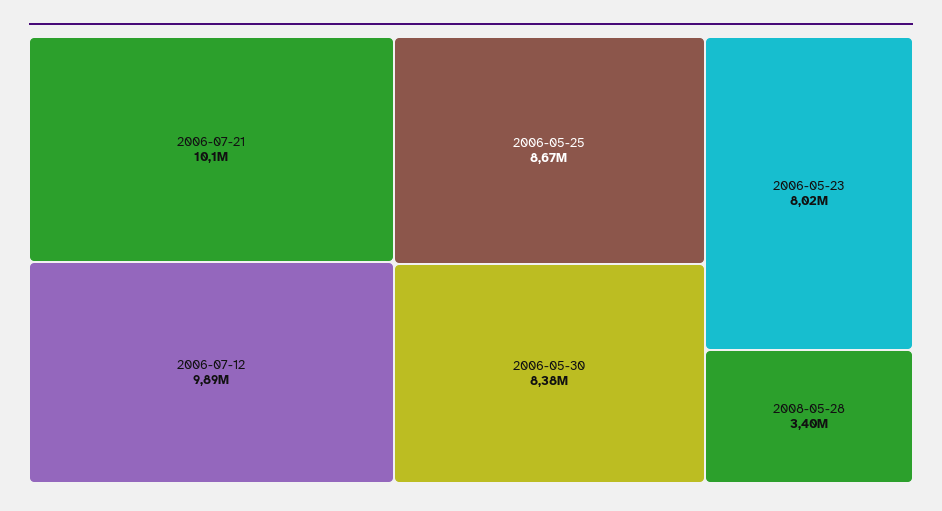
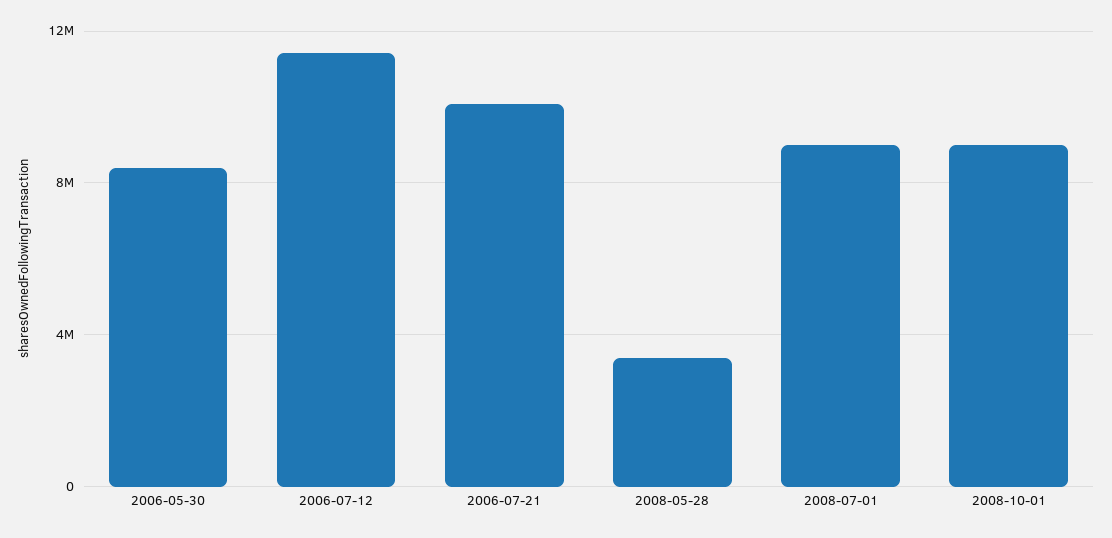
2006-07-12: 9890000 -> 11500000
2006-05-25: 8670000 -> none
2006-05-23: 8020000 -> none
2008-07-01: none -> 9000000
2008-10-01: none -> 9000000

